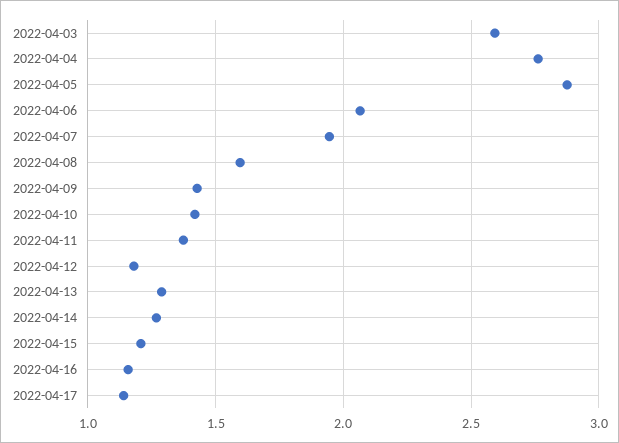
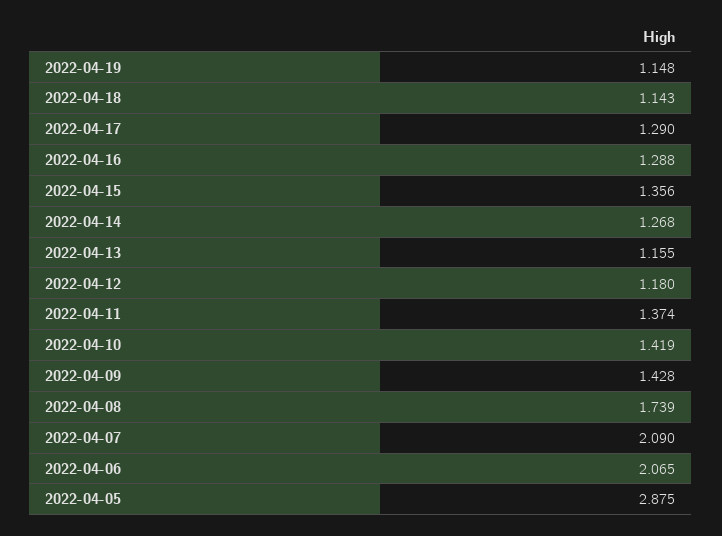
2022-04-03: 2.6 -> none
2022-04-04: 2.75 -> none
2022-04-07: 1.95 -> 2.09
2022-04-08: 1.6 -> 1.739
2022-04-13: 1.3 -> 1.155
2022-04-15: 1.2 -> 1.356
2022-04-16: 1.15 -> 1.288
2022-04-17: 1.15 -> 1.29
2022-04-19: none -> 1.148
2022-04-18: none -> 1.143

